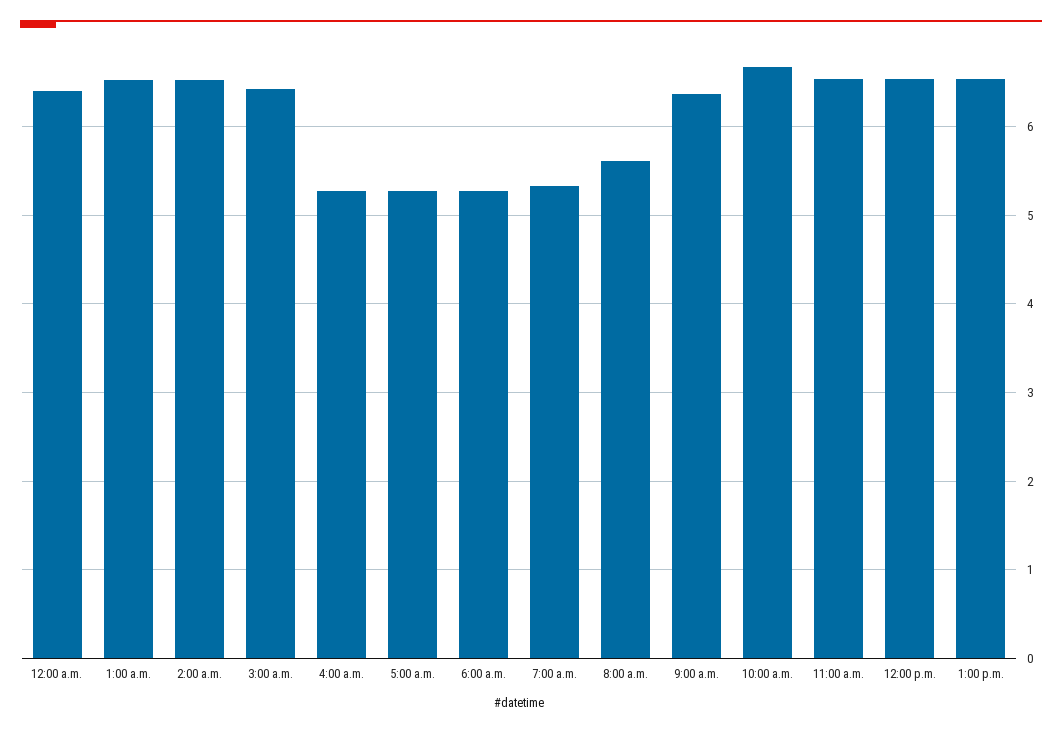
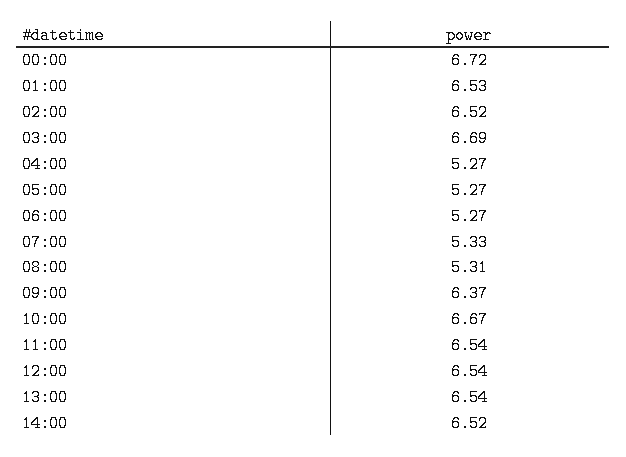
12:00 a.m.: 6.4 -> 6.72
3:00 a.m.: 6.4 -> 6.69
8:00 a.m.: 5.6 -> 5.31
14:00: none -> 6.52

